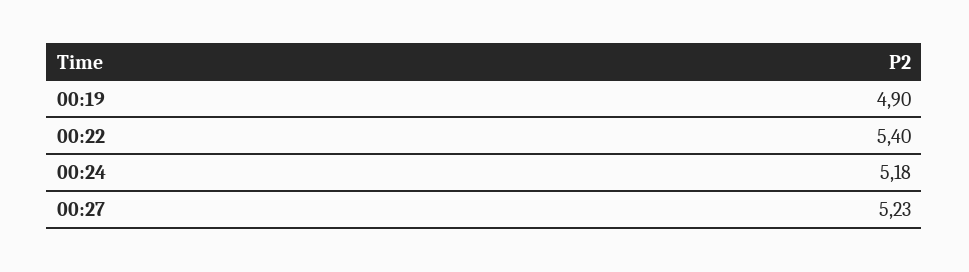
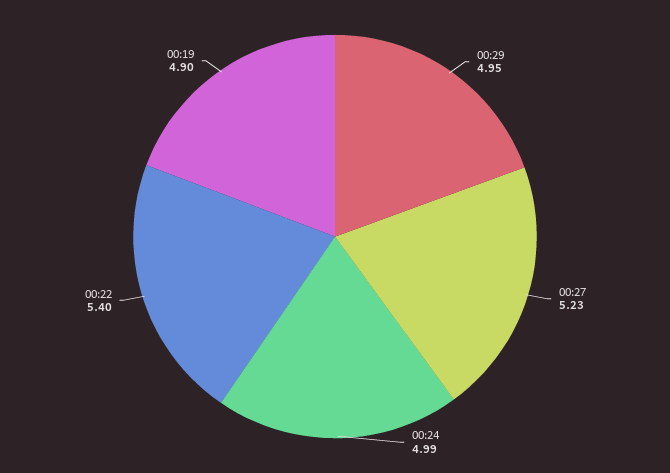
00:24: 5.18 -> 4.99
00:29: none -> 4.95

